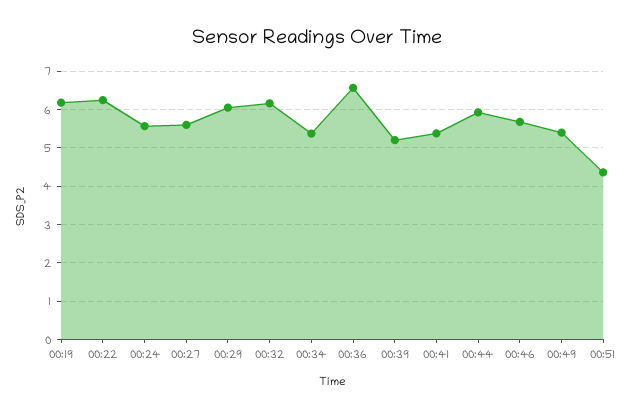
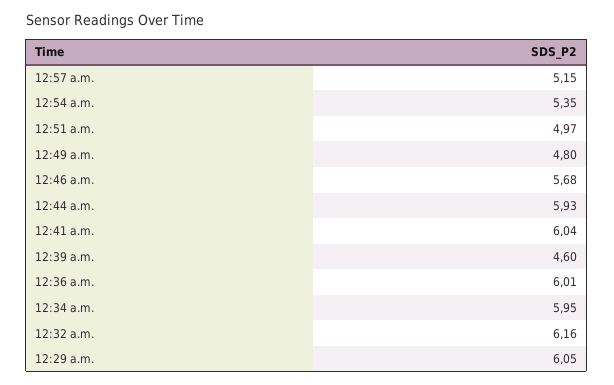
00:19: 6.2 -> none
00:22: 6.2 -> none
00:24: 5.6 -> none
00:27: 5.6 -> none
00:34: 5.4 -> 5.95
00:36: 6.6 -> 6.01
00:39: 5.2 -> 4.6
00:41: 5.4 -> 6.04
00:49: 5.4 -> 4.8
00:51: 4.4 -> 4.97
12:57 a.m.: none -> 5.15
12:54 a.m.: none -> 5.35

